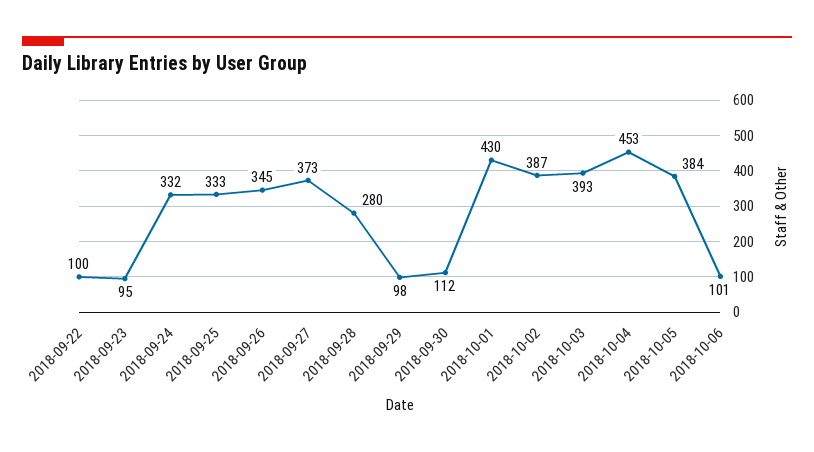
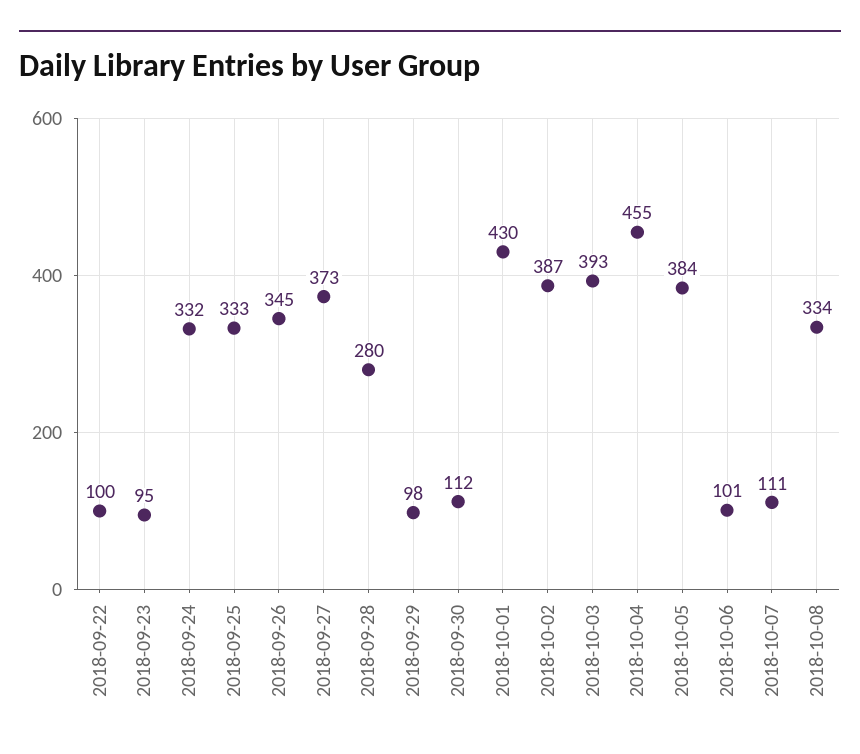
2018-10-04: 453 -> 455
2018-10-07: none -> 111
2018-10-08: none -> 334

